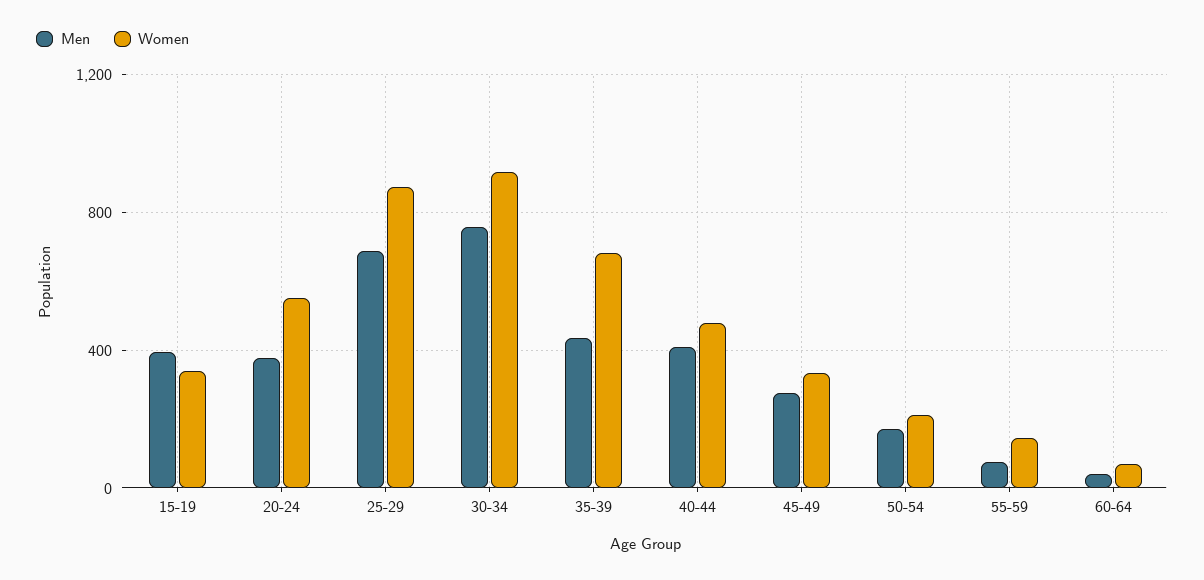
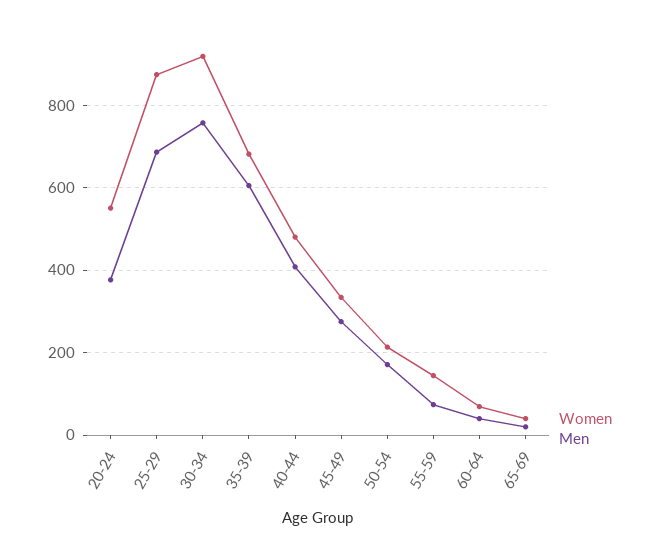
Men, 15-19: 400 -> none
Women, 15-19: 350 -> none
Men, 35-39: 450 -> 600
Women, 65-69: none -> 40
Men, 65-69: none -> 20

